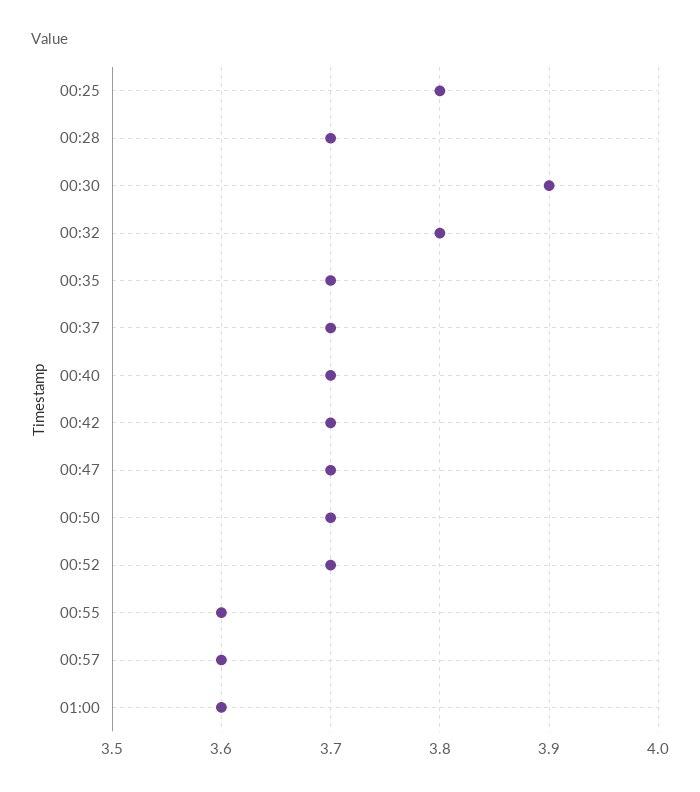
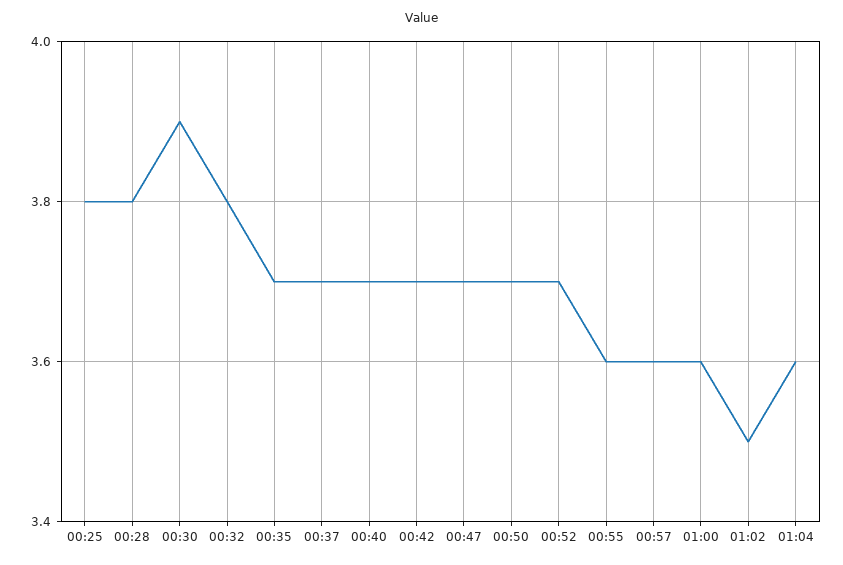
00:28: 3.7 -> 3.8
01:02: none -> 3.5
01:04: none -> 3.6

